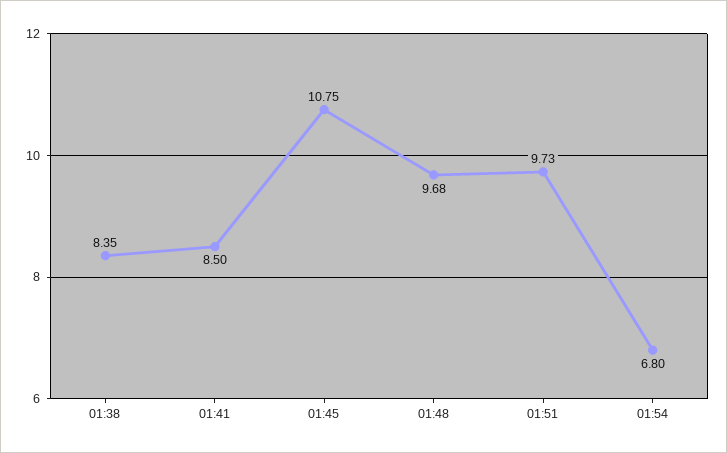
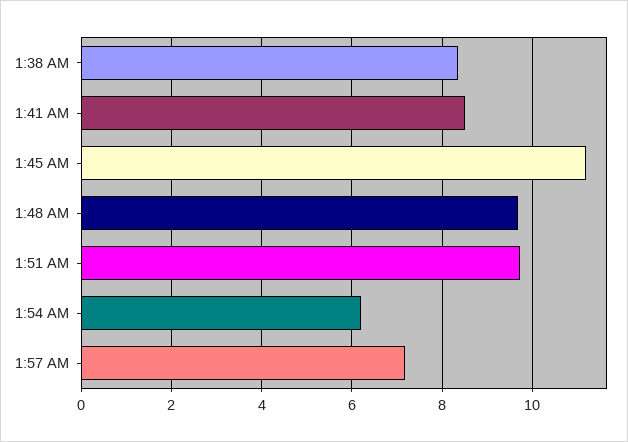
01:45: 10.75 -> 11.2
01:54: 6.8 -> 6.2
1:57 AM: none -> 7.2

